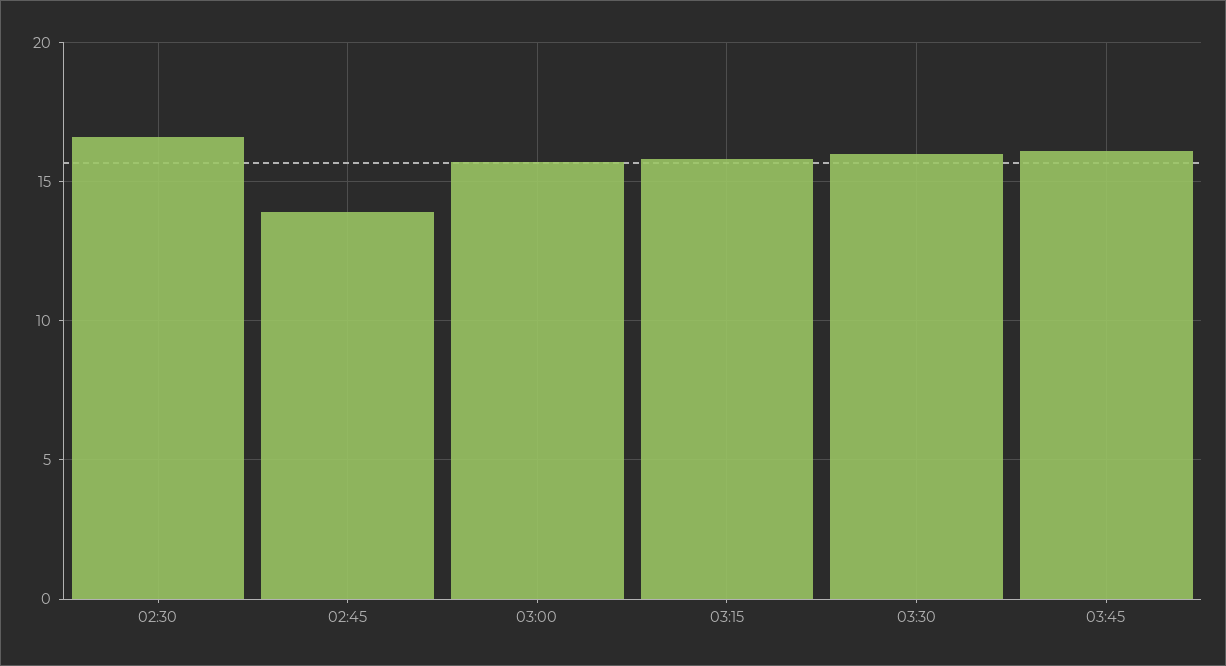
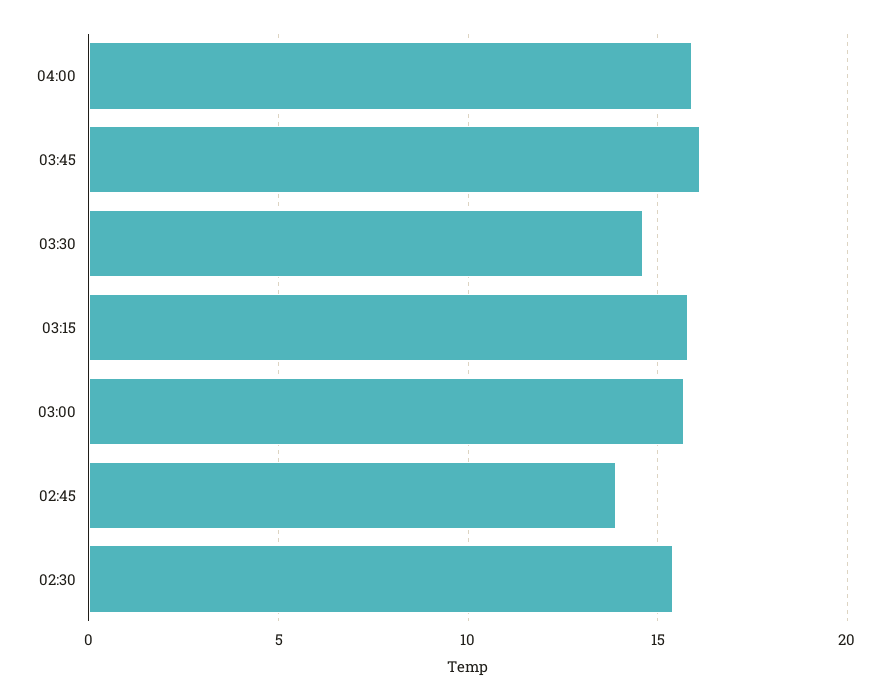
02:30: 16.5 -> 15.5
03:30: 16 -> 14.5
04:00: none -> 16

